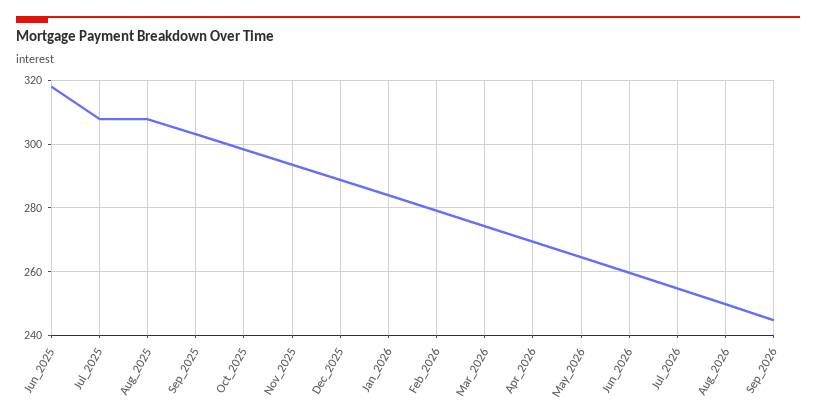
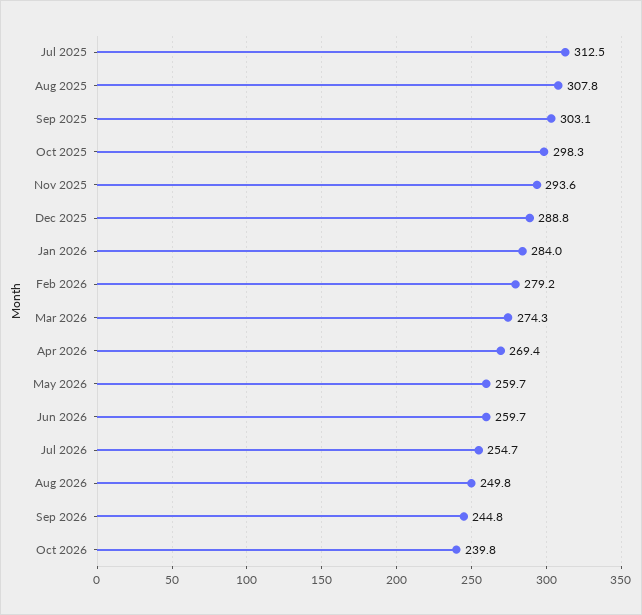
Jun_2025: 318 -> none
Jul_2025: 308 -> 312.5
May_2026: 264 -> 259.7
Oct 2026: none -> 239.8

